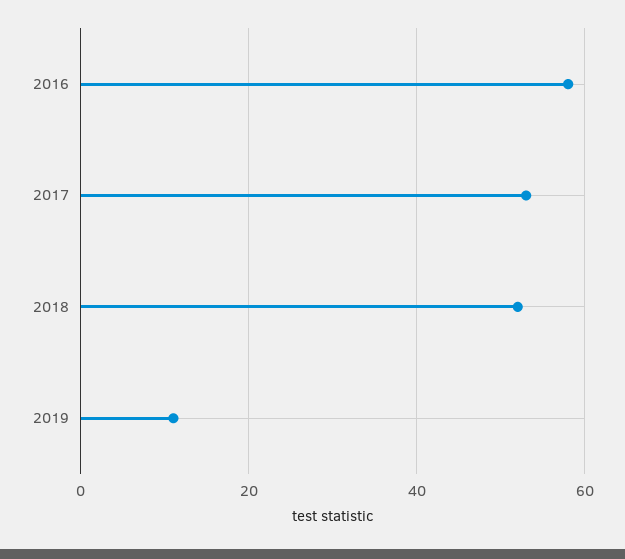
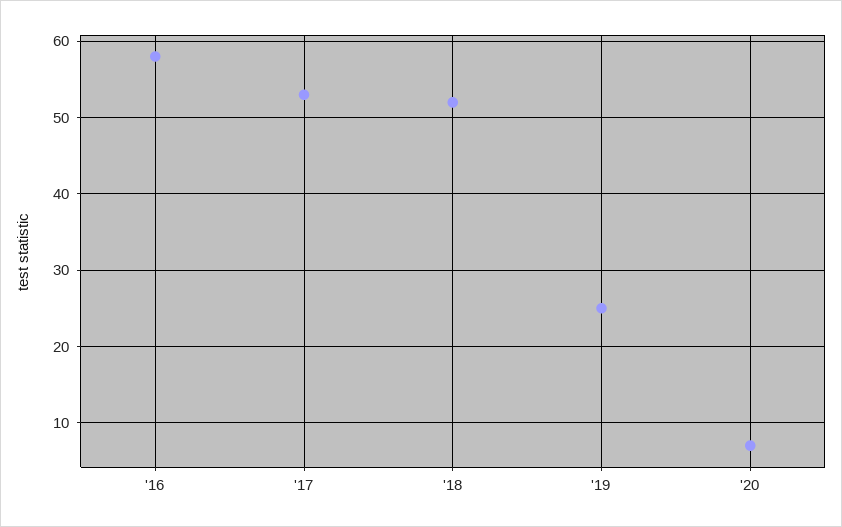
2019: 10 -> 25
'20: none -> 7

